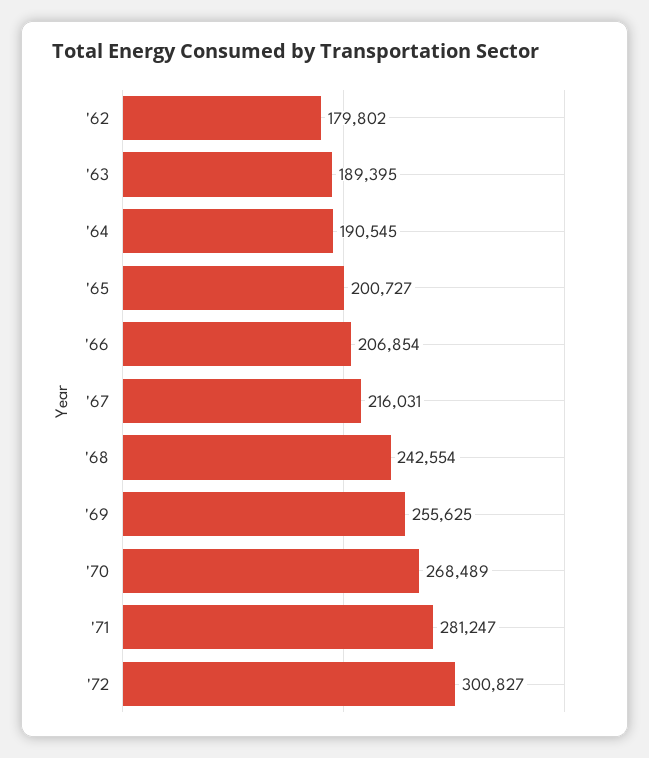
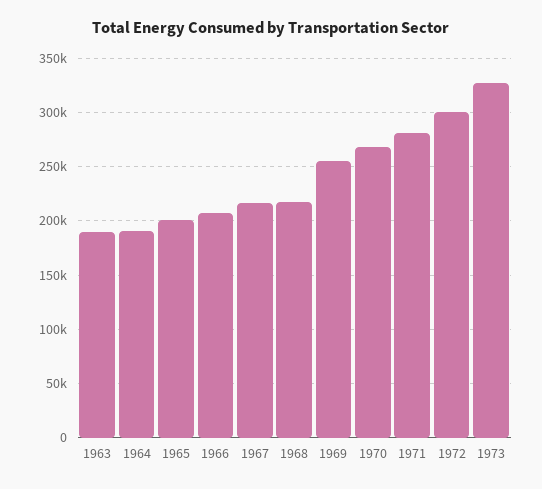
'62: 179802 -> none
'68: 242554 -> 220000
1973: none -> 330000

